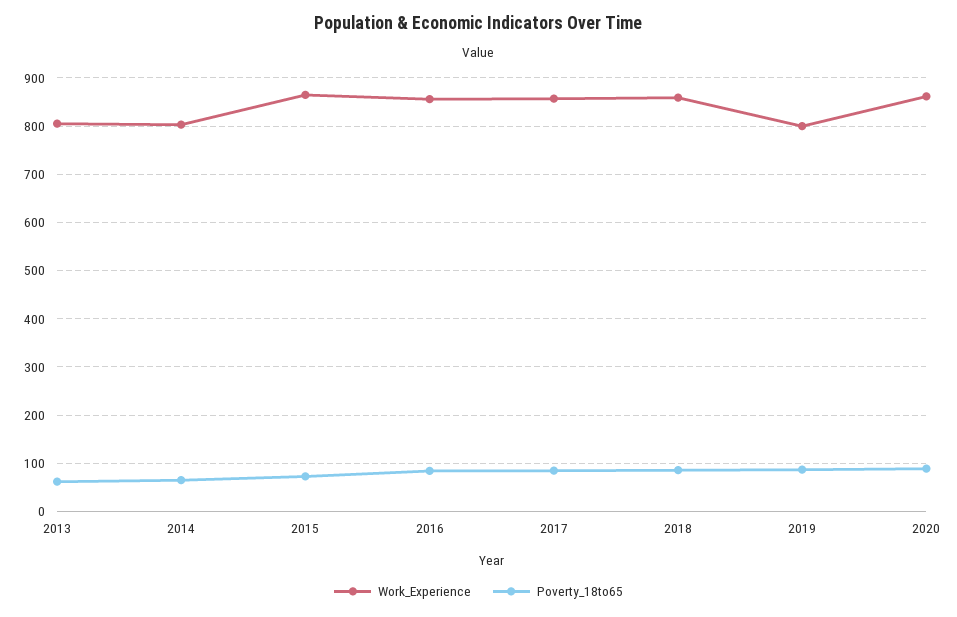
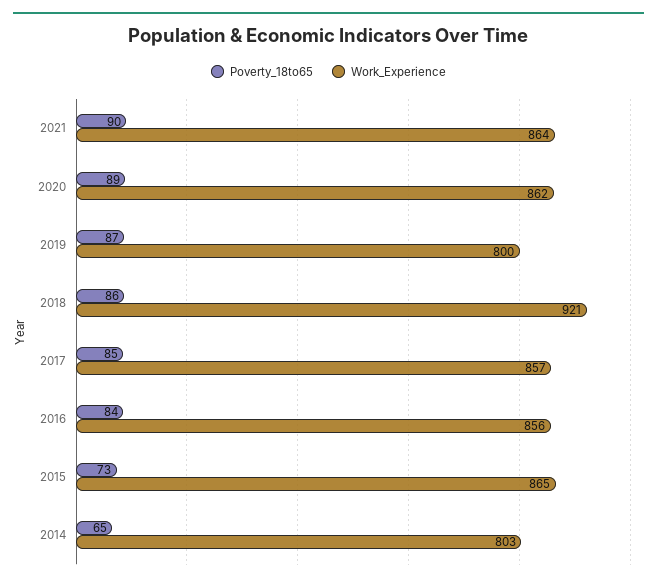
Work_Experience, 2013: 800 -> none
Poverty_18to65, 2013: 60 -> none
Work_Experience, 2018: 860 -> 921
Poverty_18to65, 2021: none -> 90
Work_Experience, 2021: none -> 864

